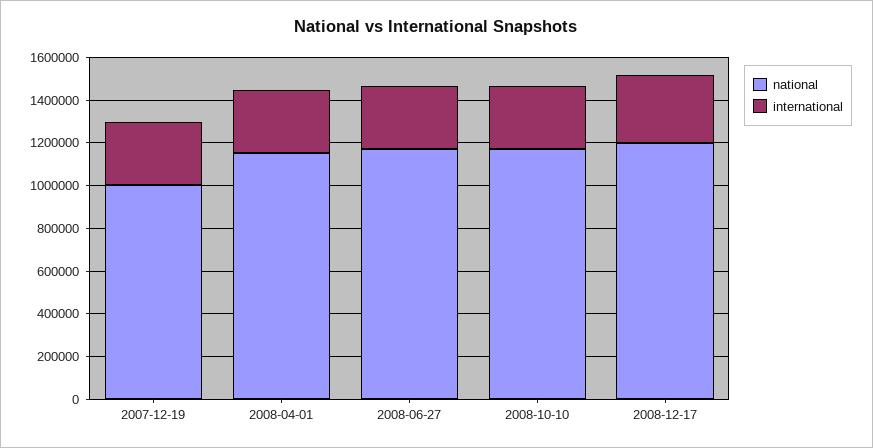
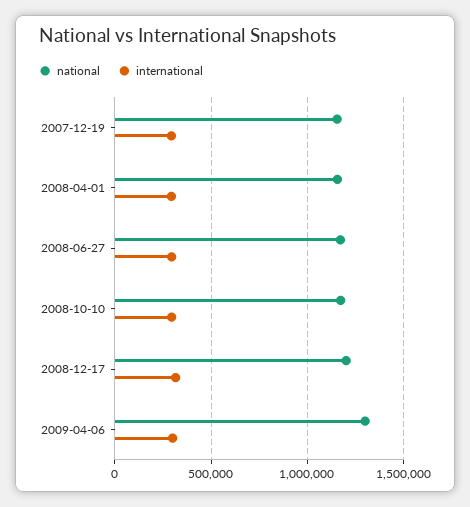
national, 2007-12-19: 1000000 -> 1150000
national, 2009-04-06: none -> 1300000
international, 2009-04-06: none -> 300000

